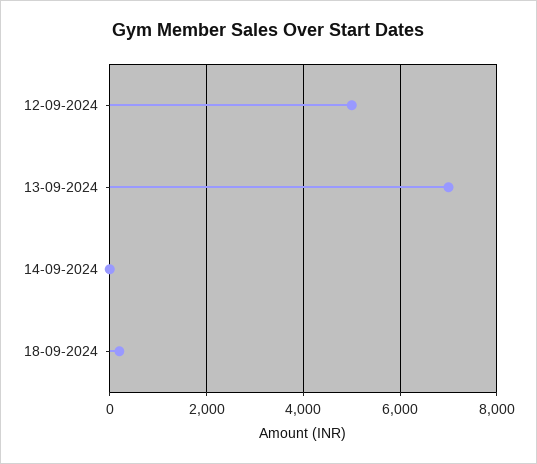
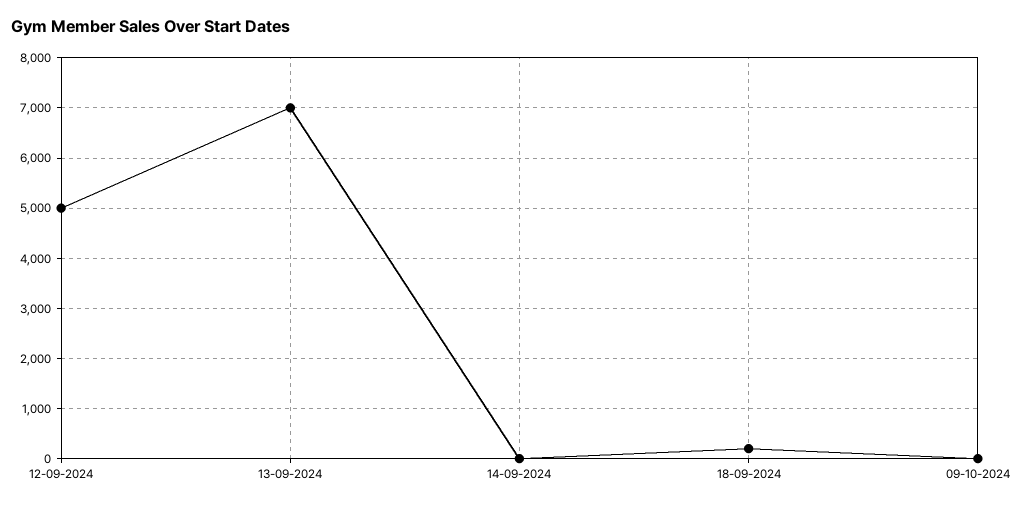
09-10-2024: none -> 0

